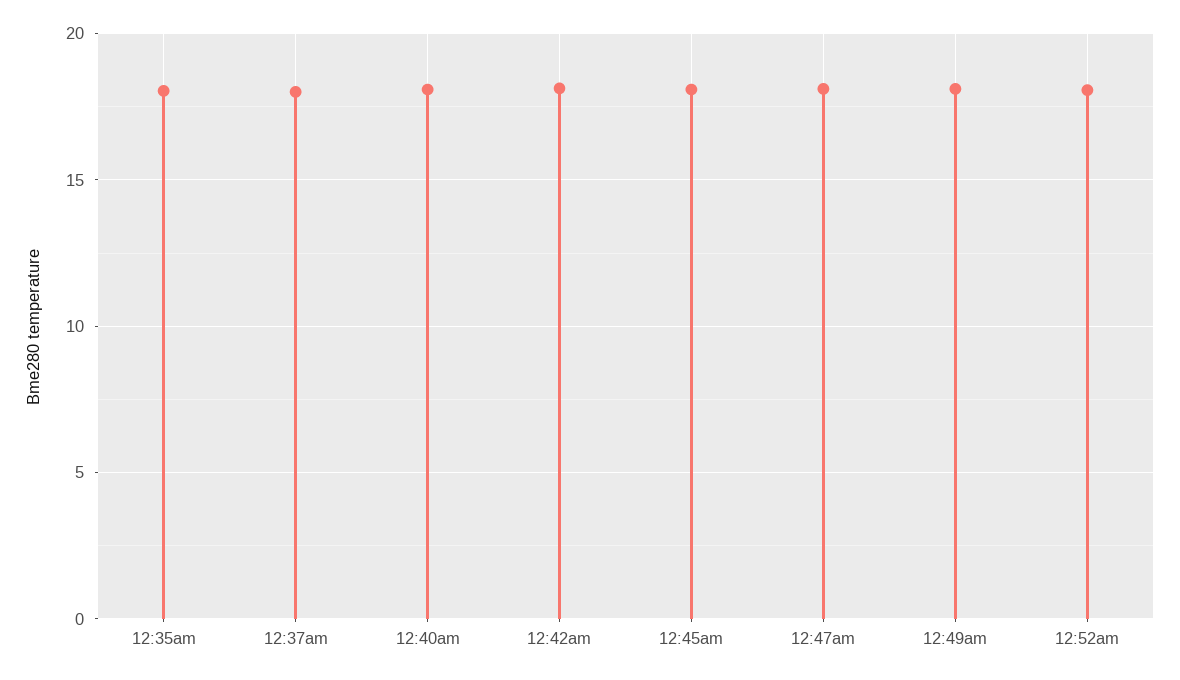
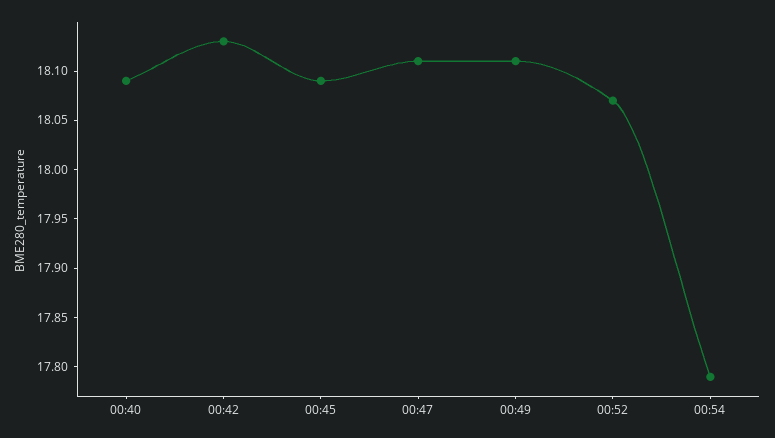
12:35am: 18 -> none
12:37am: 18 -> none
00:54: none -> 17.79

